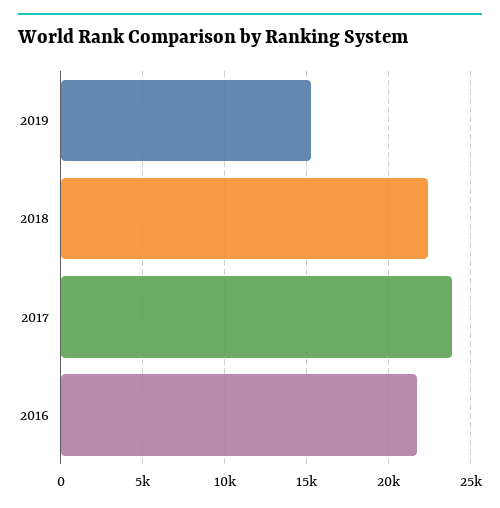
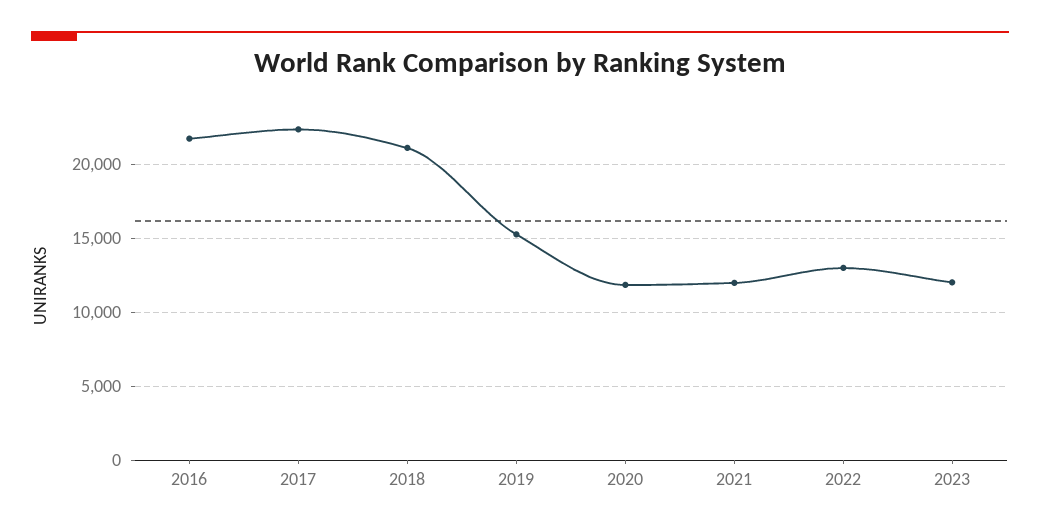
2018: 22500 -> 21000
2017: 24000 -> 22500
2020: none -> 12000
2021: none -> 12000
2022: none -> 13000
2023: none -> 12000

